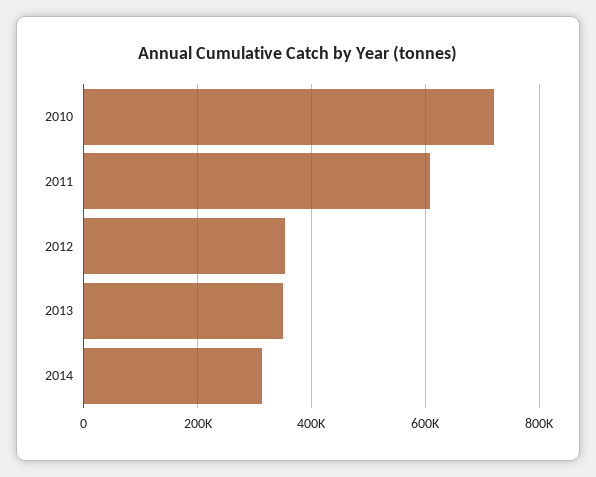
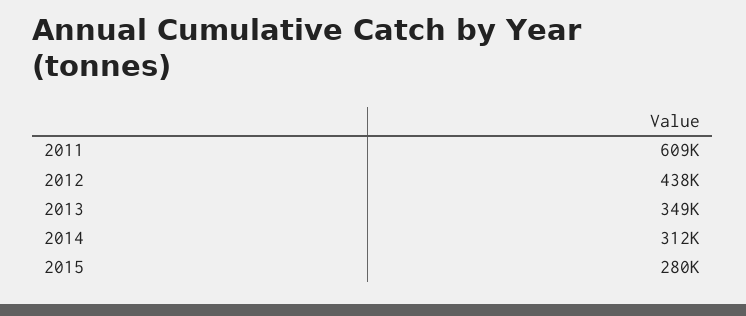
2010: 720000 -> none
2012: 360000 -> 438000
2015: none -> 280000

